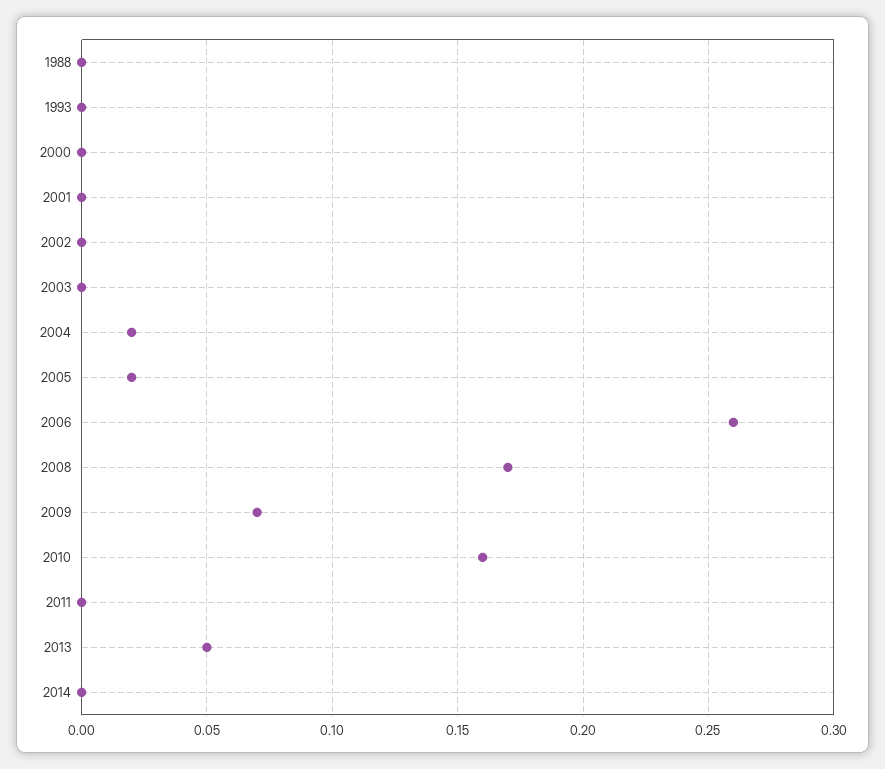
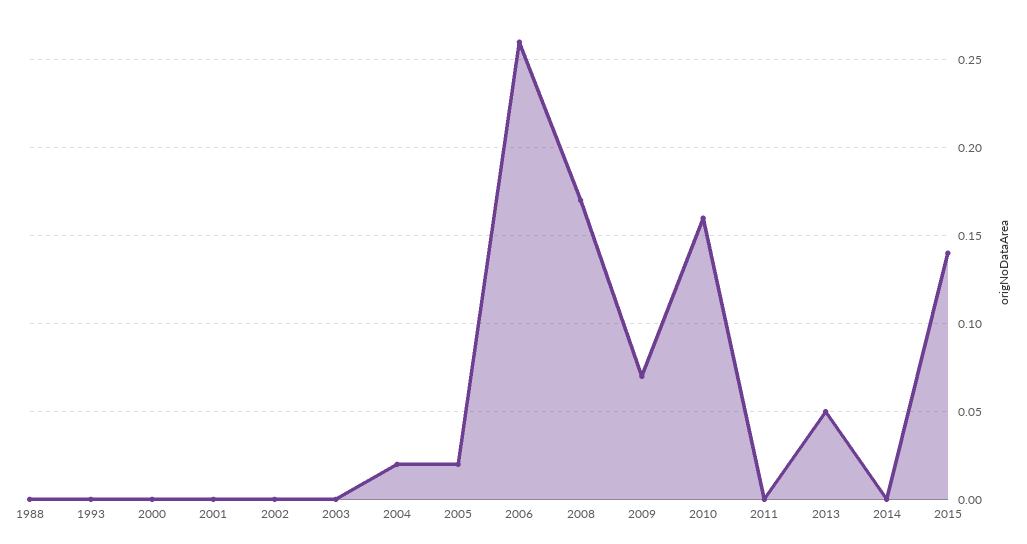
2015: none -> 0.14

